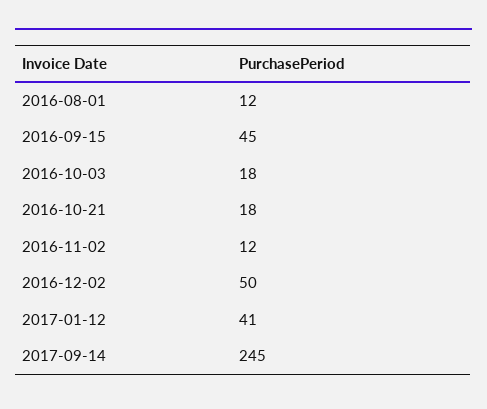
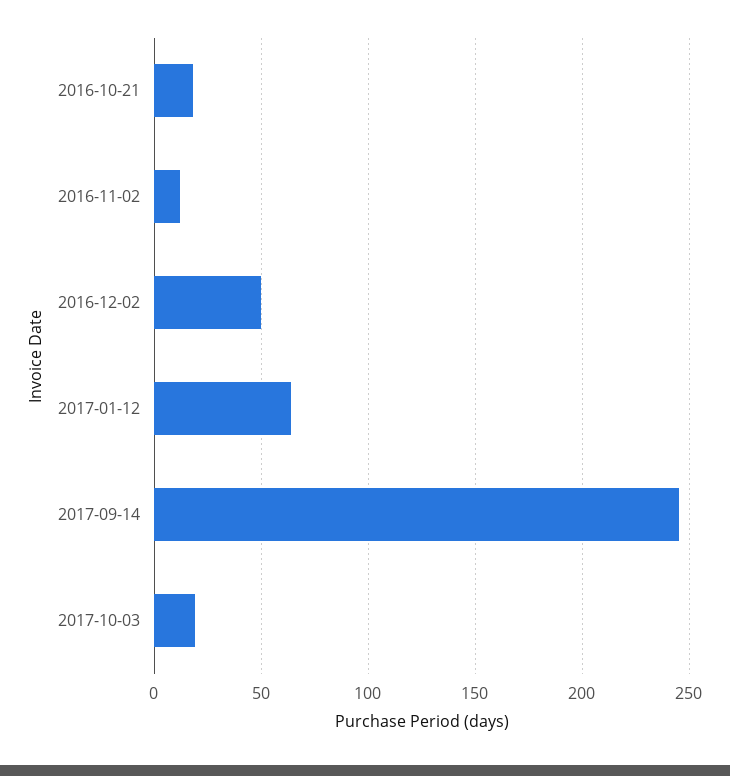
2016-08-01: 12 -> none
2016-09-15: 45 -> none
2016-10-03: 18 -> none
2017-01-12: 41 -> 65
2017-10-03: none -> 20

